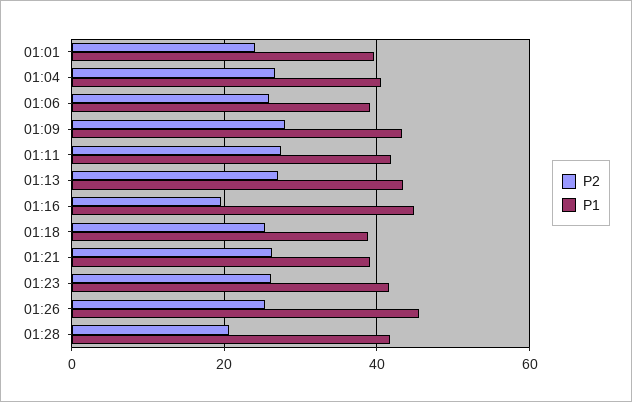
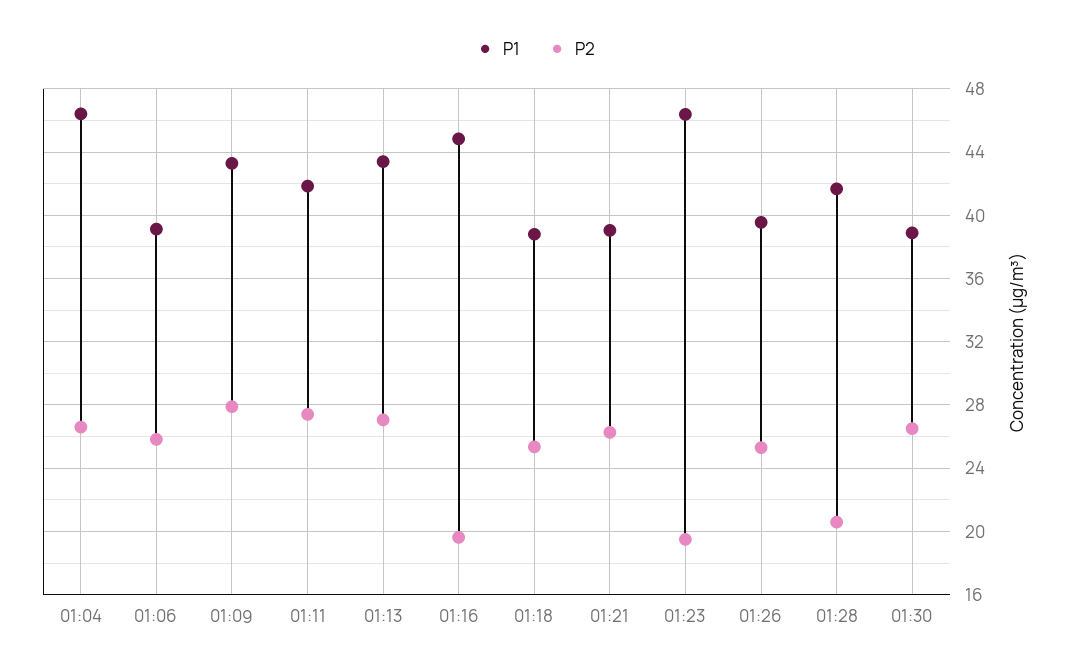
P2, 01:01: 24 -> none
P1, 01:01: 40 -> none
P1, 01:04: 40 -> 46.5
P2, 01:23: 26 -> 19.5
P1, 01:23: 42 -> 46.5
P1, 01:26: 46 -> 39.5
P1, 01:30: none -> 39
P2, 01:30: none -> 26.5

